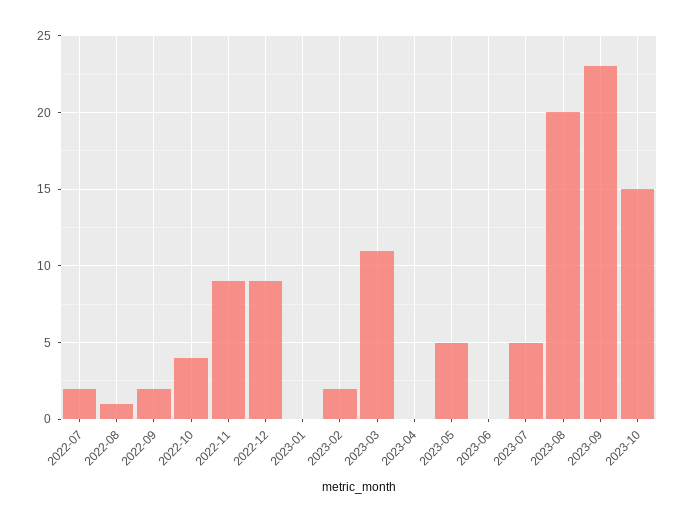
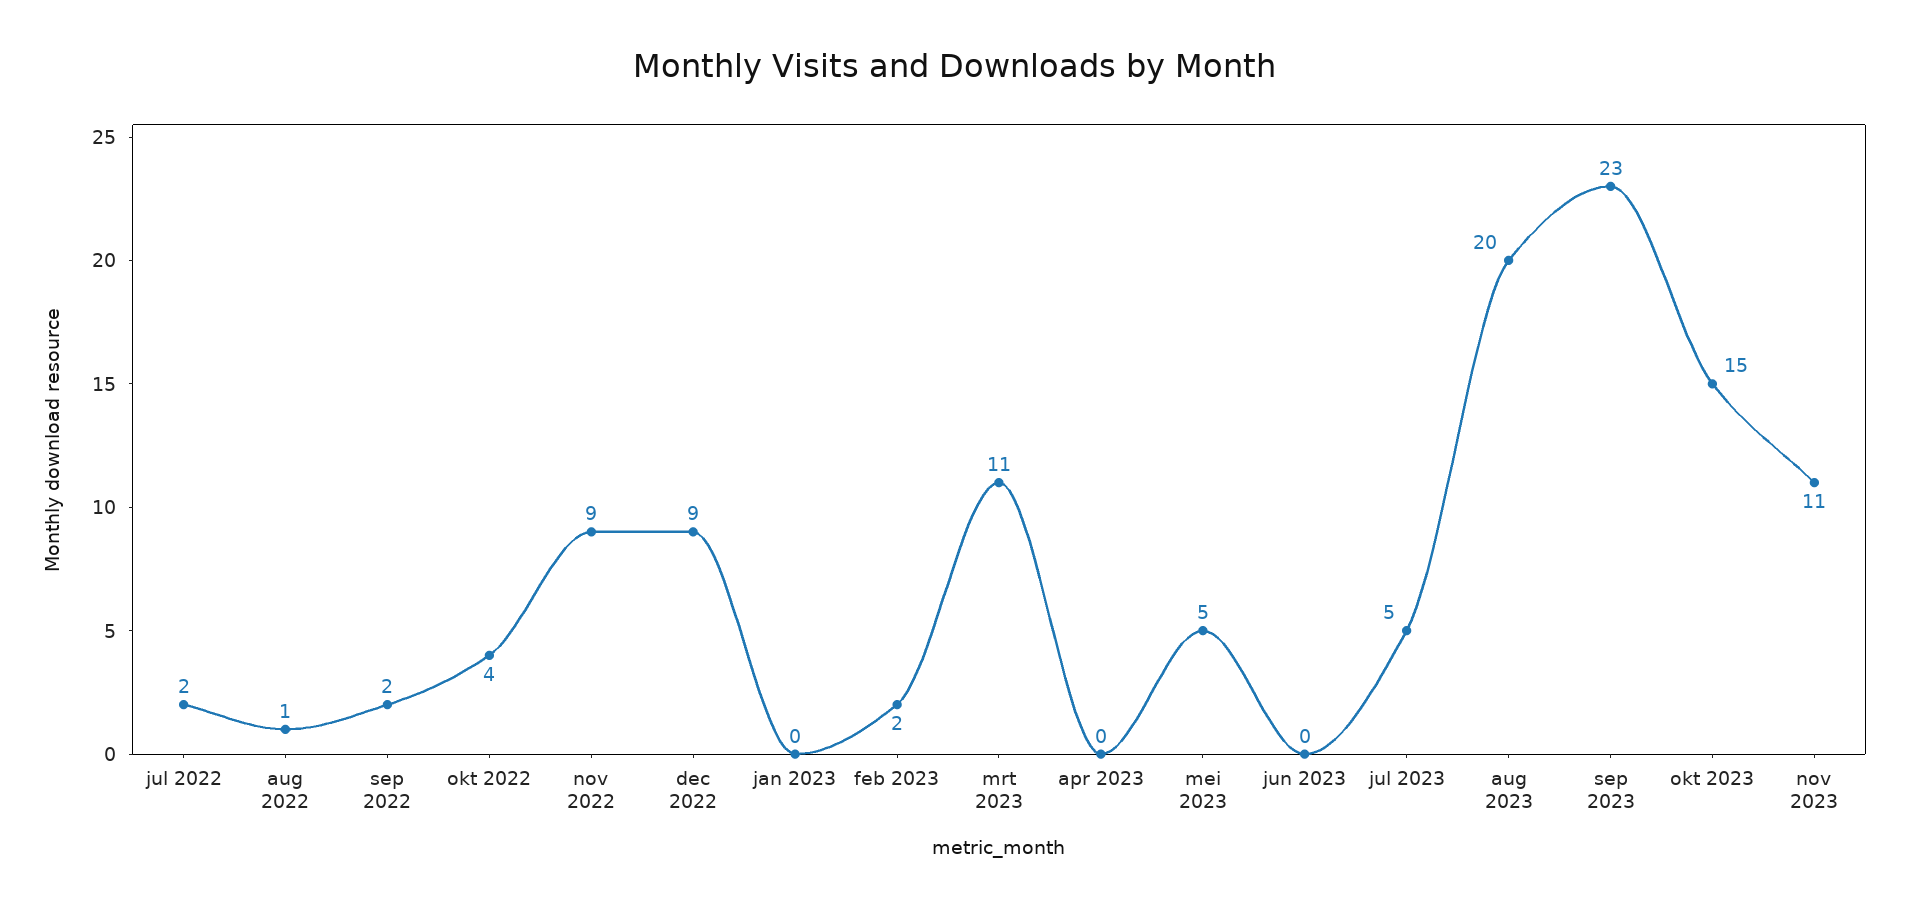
nov 2023: none -> 11

